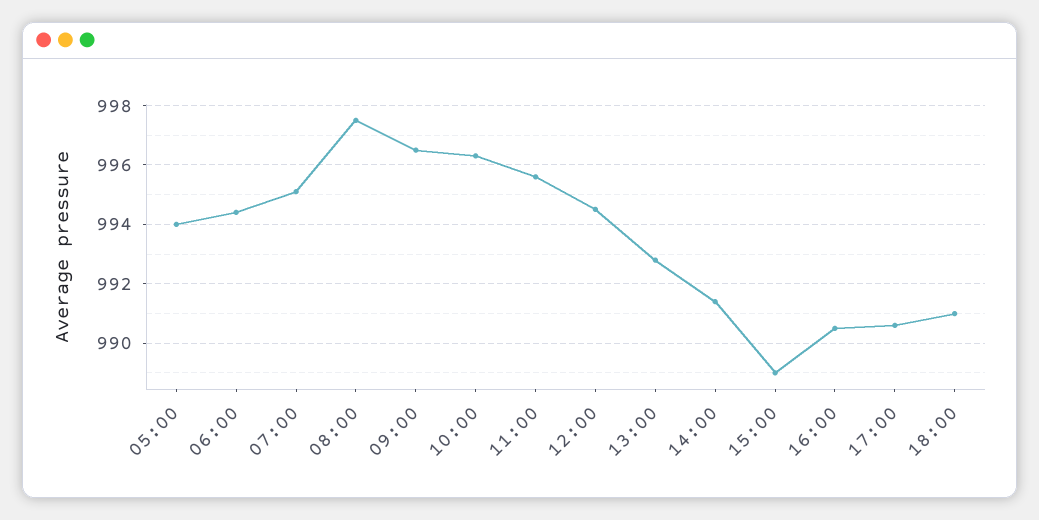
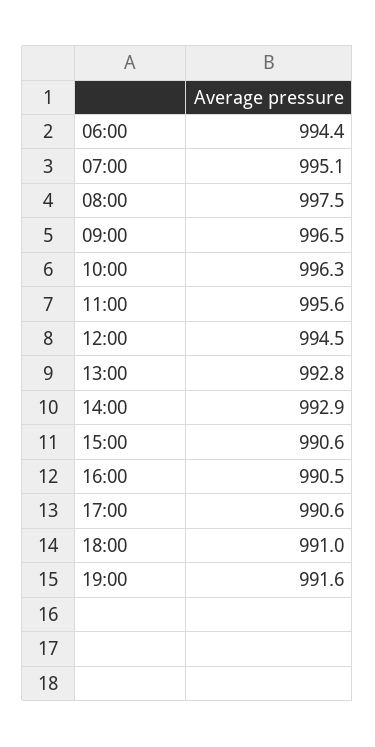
05:00: 994 -> none
14:00: 991.5 -> 992.9
15:00: 989 -> 990.6
19:00: none -> 991.6

